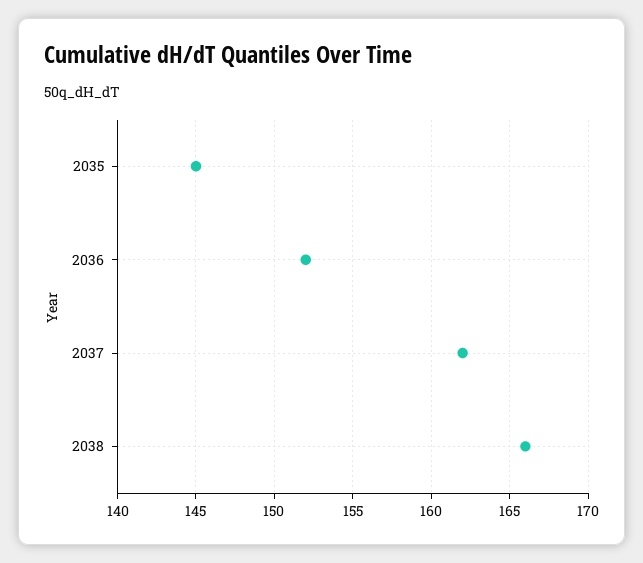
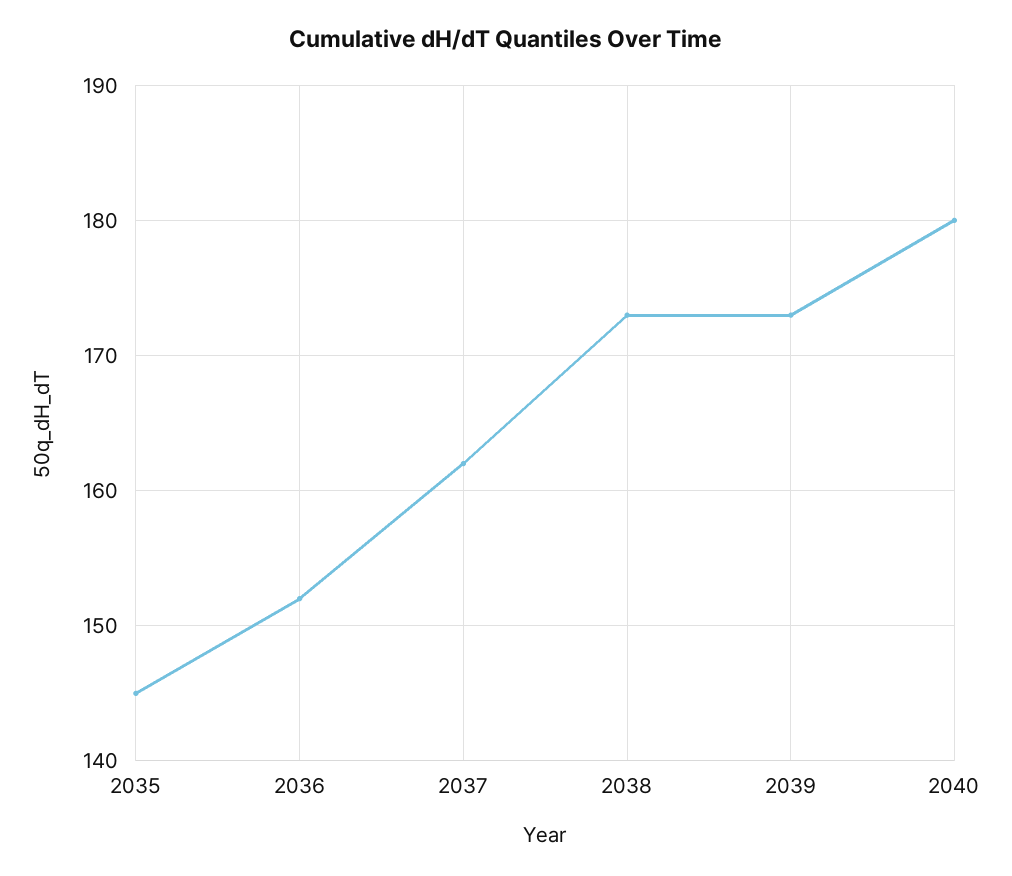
2038: 166 -> 173
2039: none -> 173
2040: none -> 180

